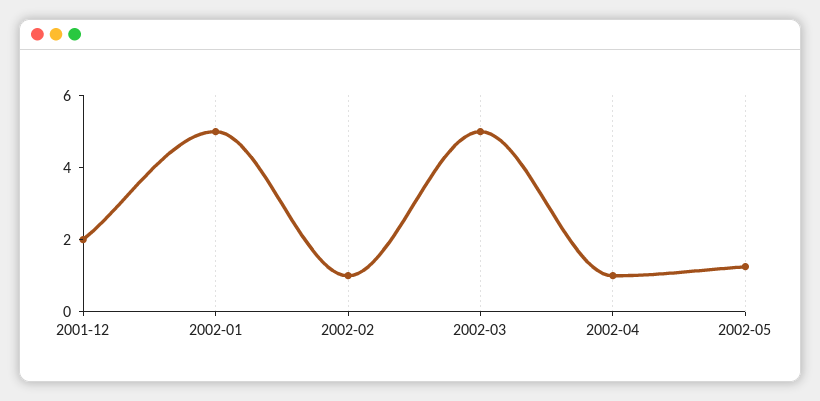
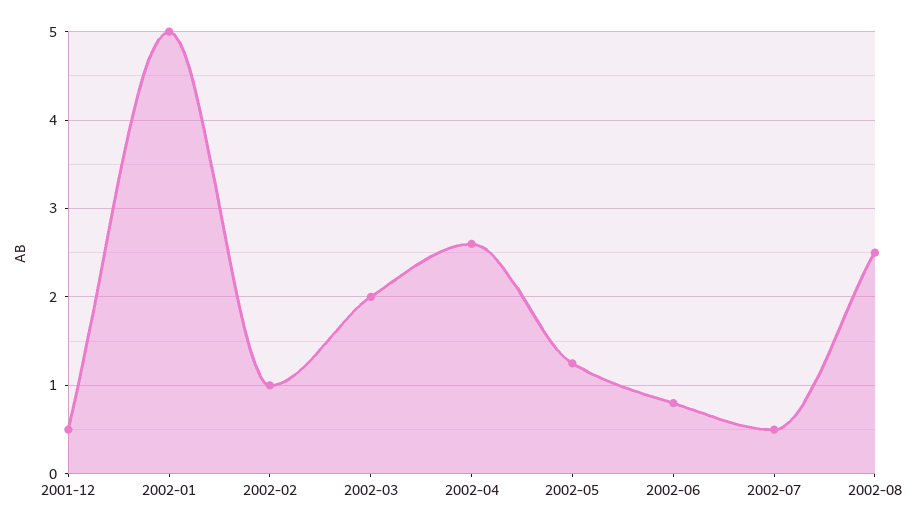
2001-12: 2 -> 0.5
2002-03: 5 -> 2
2002-04: 1 -> 2.6
2002-06: none -> 0.8
2002-07: none -> 0.5
2002-08: none -> 2.5

